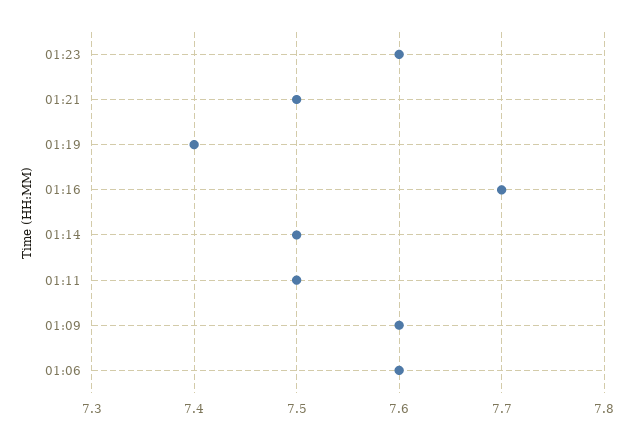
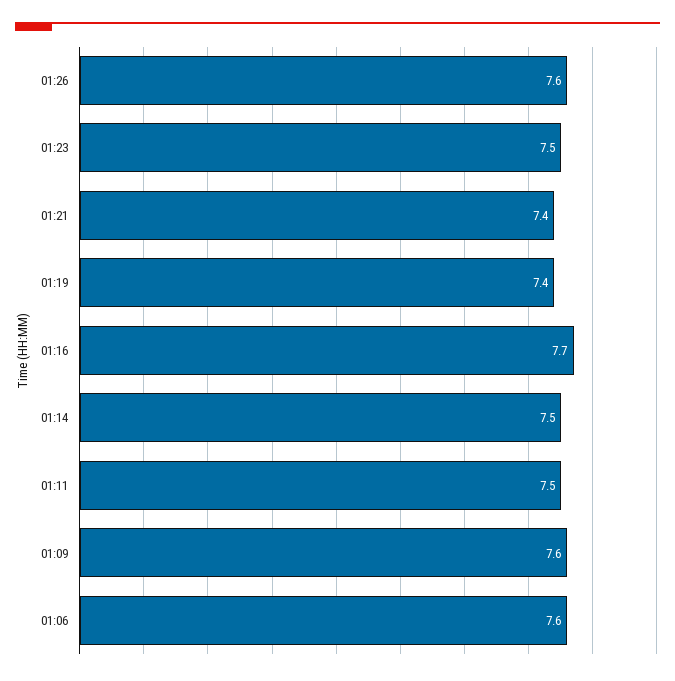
01:23: 7.6 -> 7.5
01:21: 7.5 -> 7.4
01:26: none -> 7.6

